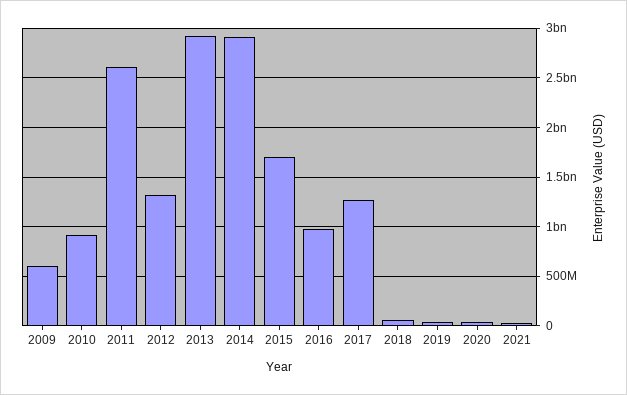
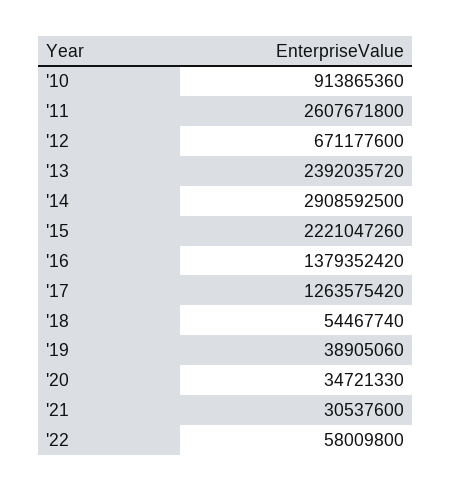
2009: 600000000 -> none
2012: 1300000000 -> 671177600
2013: 2900000000 -> 2392035720
2015: 1700000000 -> 2221047260
2016: 1000000000 -> 1379352420
'22: none -> 58009800

